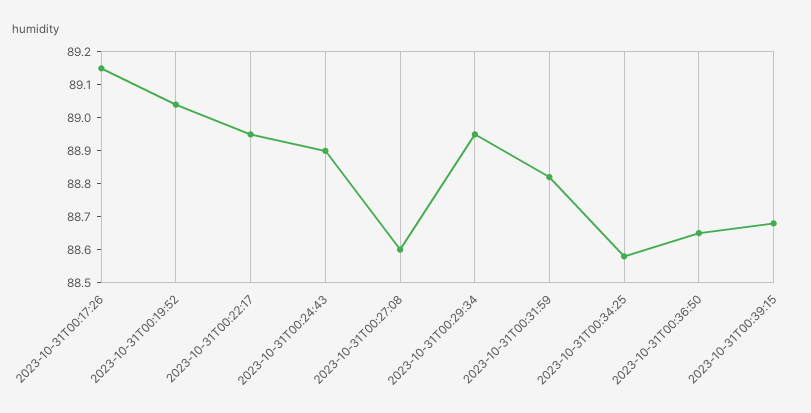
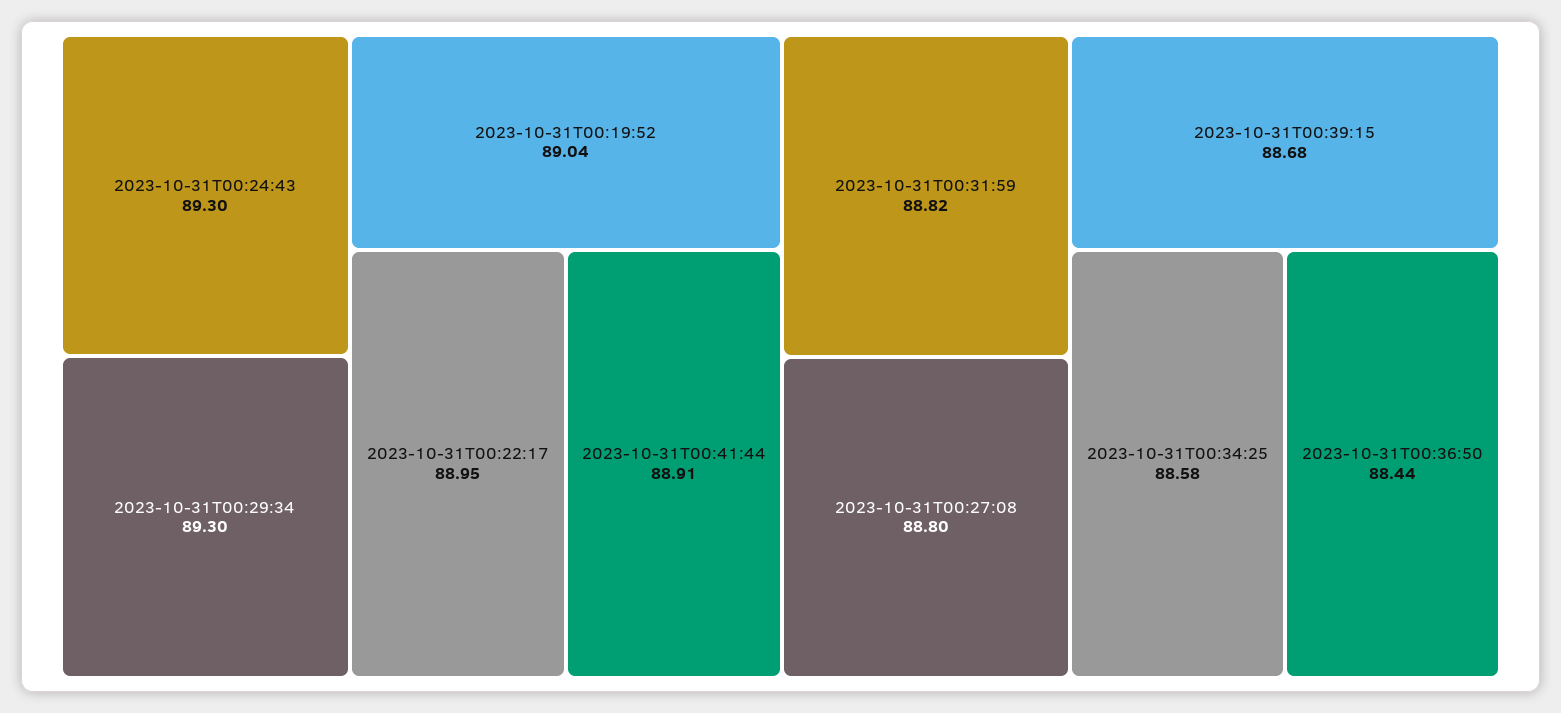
2023-10-31T00:17:26: 89.15 -> none
2023-10-31T00:24:43: 88.9 -> 89.3
2023-10-31T00:27:08: 88.6 -> 88.8
2023-10-31T00:29:34: 88.95 -> 89.3
2023-10-31T00:36:50: 88.65 -> 88.44
2023-10-31T00:41:44: none -> 88.91

